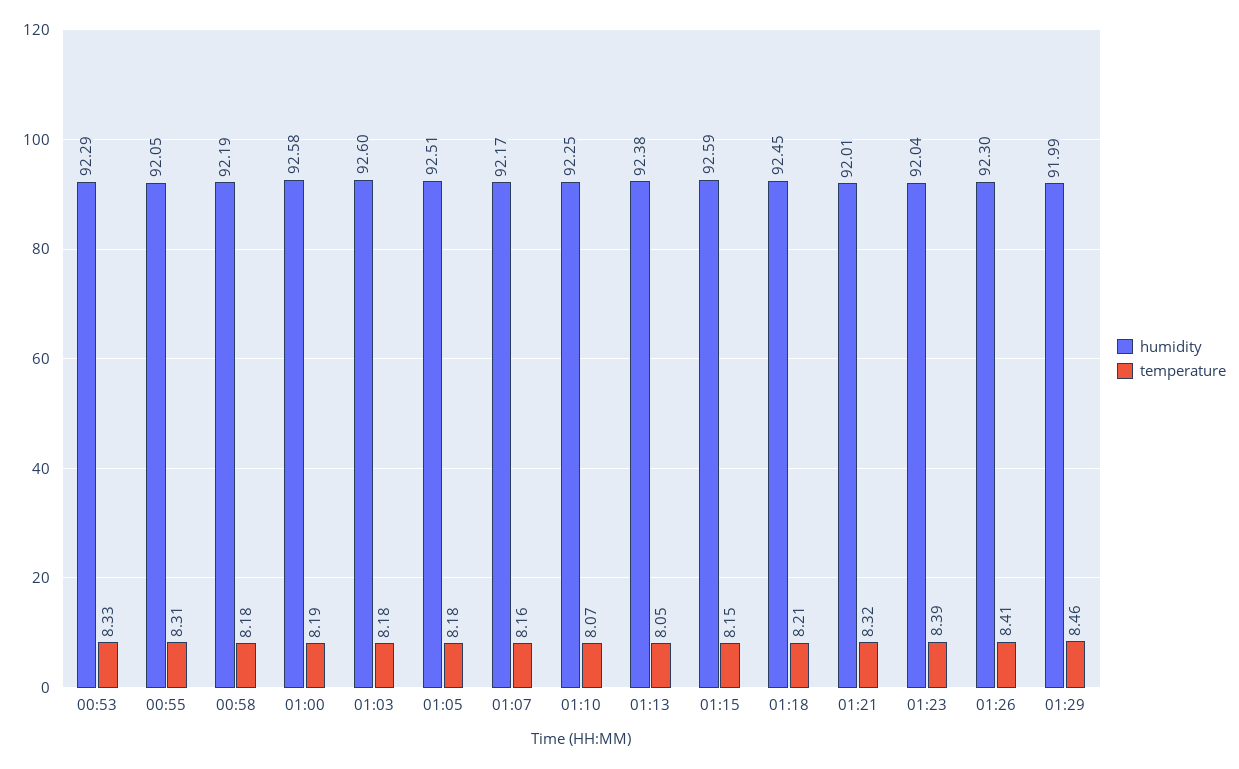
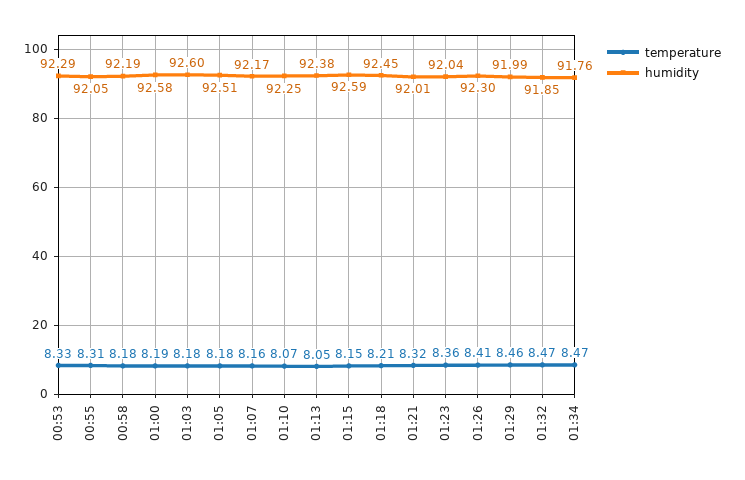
temperature, 01:23: 8.39 -> 8.36
temperature, 01:32: none -> 8.47
humidity, 01:32: none -> 91.85
temperature, 01:34: none -> 8.47
humidity, 01:34: none -> 91.76

